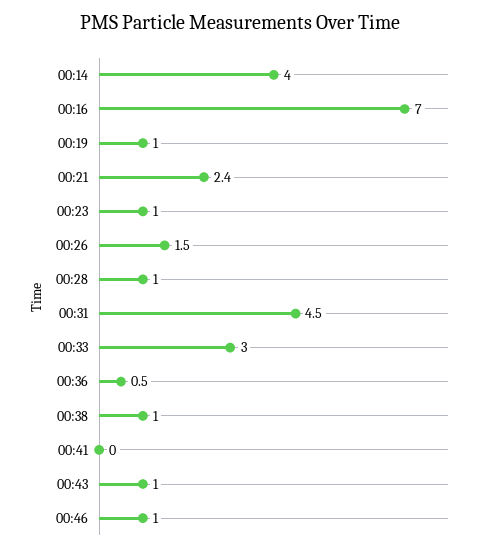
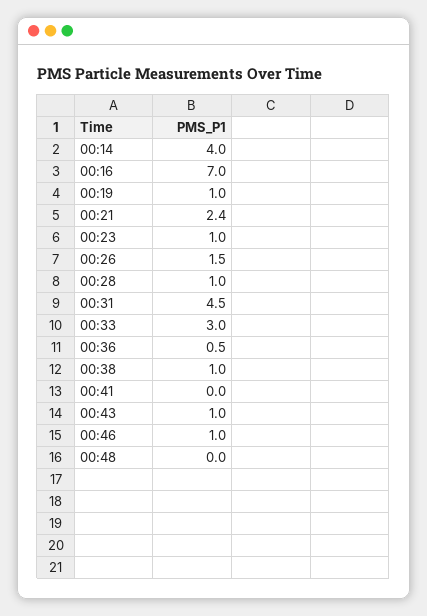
00:48: none -> 0

